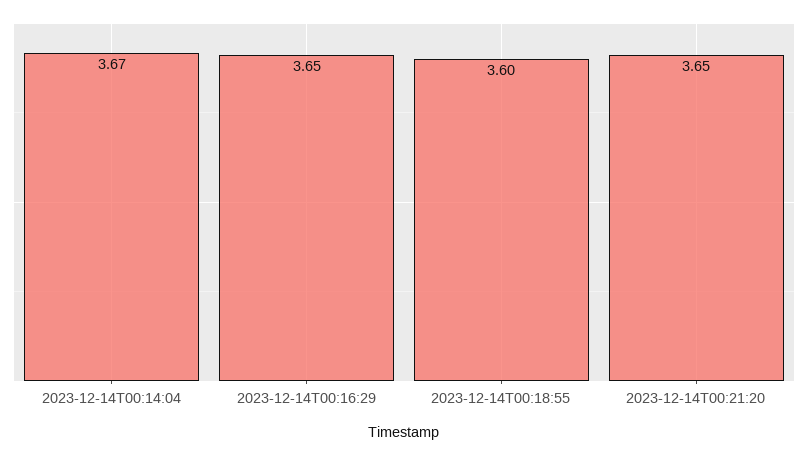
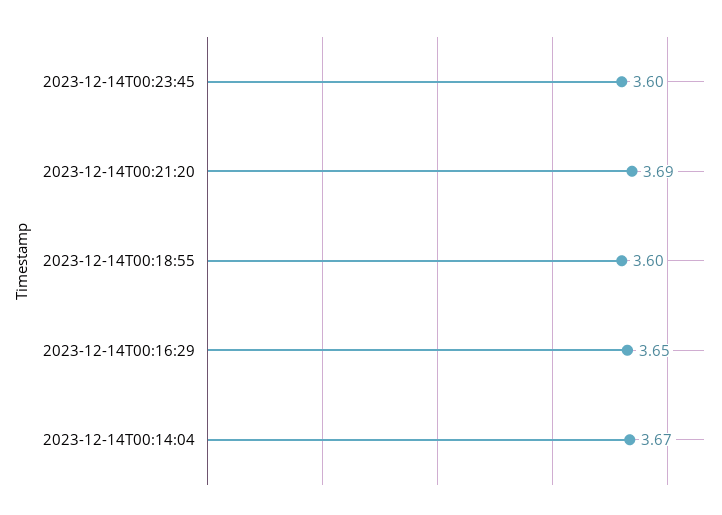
2023-12-14T00:21:20: 3.65 -> 3.69
2023-12-14T00:23:45: none -> 3.6

